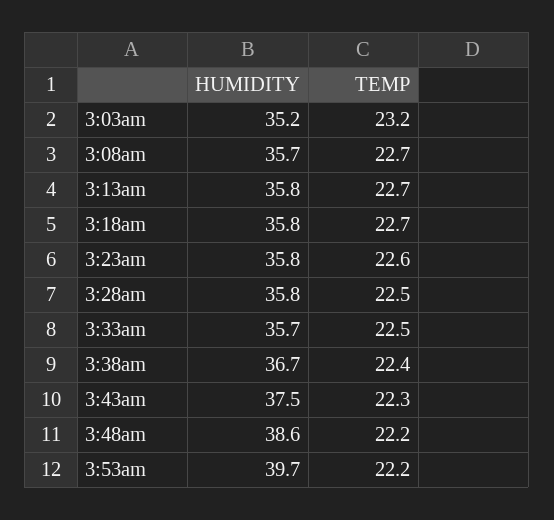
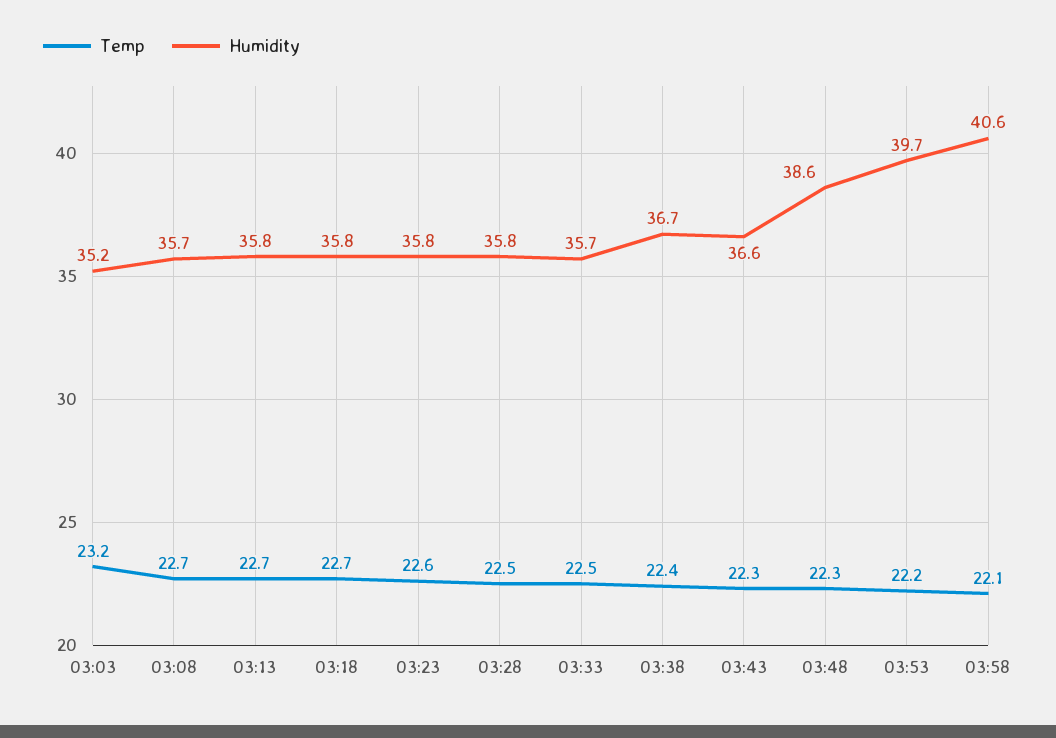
HUMIDITY, 3:43am: 37.5 -> 36.6
TEMP, 3:48am: 22.2 -> 22.3
TEMP, 03:58: none -> 22.1
HUMIDITY, 03:58: none -> 40.6

